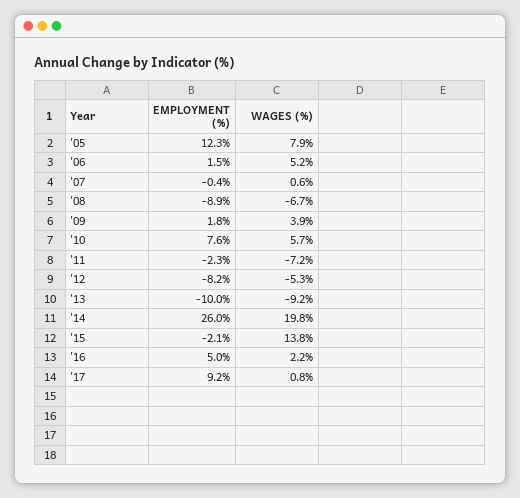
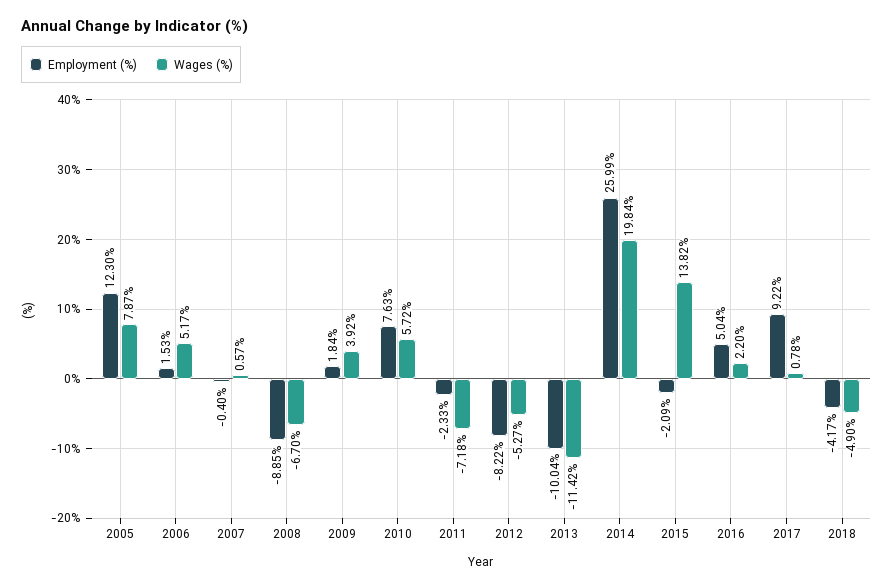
WAGES (%), '13: -9.2 -> -11.42
EMPLOYMENT (%), 2018: none -> -4.17
WAGES (%), 2018: none -> -4.9

